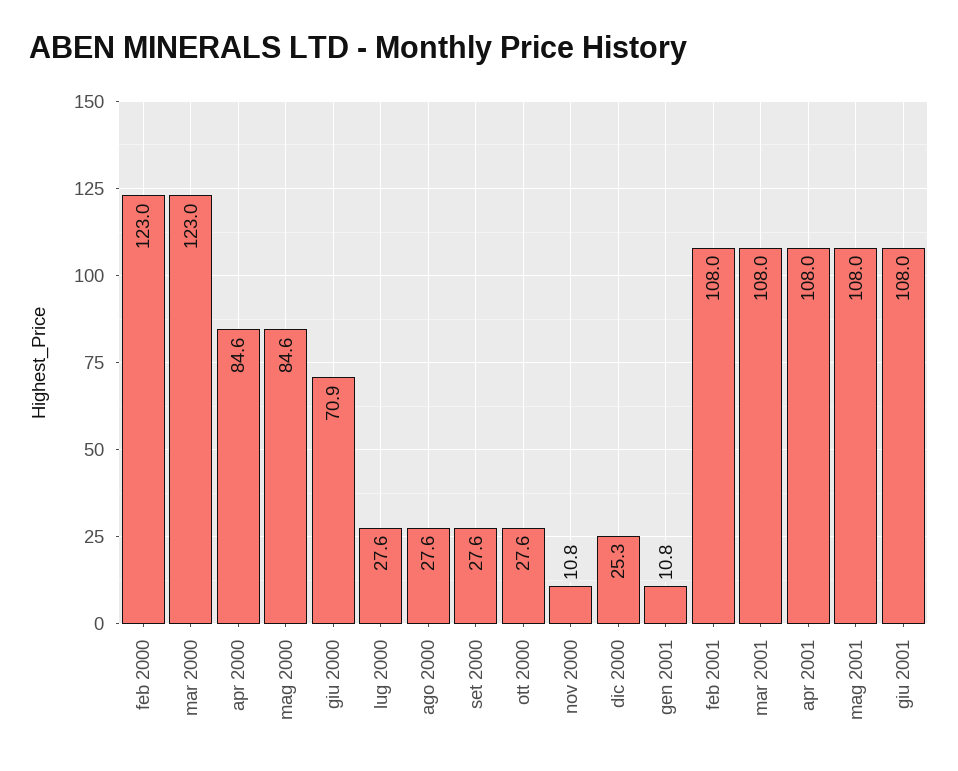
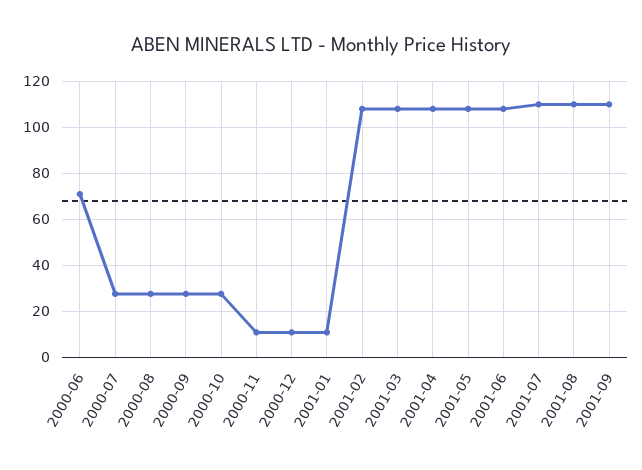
feb 2000: 123 -> none
mar 2000: 123 -> none
apr 2000: 84.6 -> none
mag 2000: 84.6 -> none
dic 2000: 25.3 -> 10
2001-07: none -> 110
2001-08: none -> 110
2001-09: none -> 110

